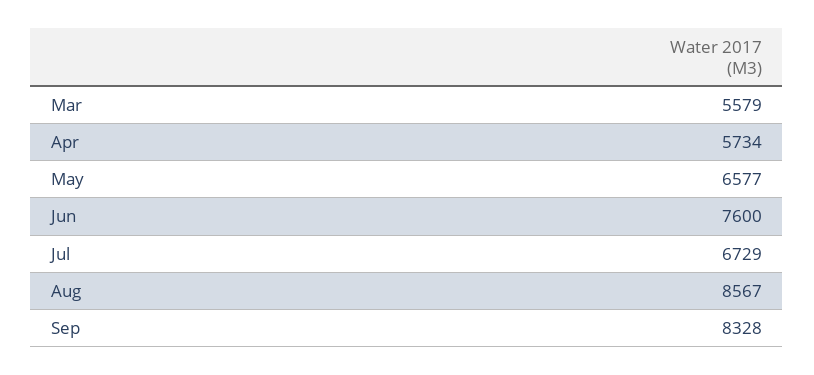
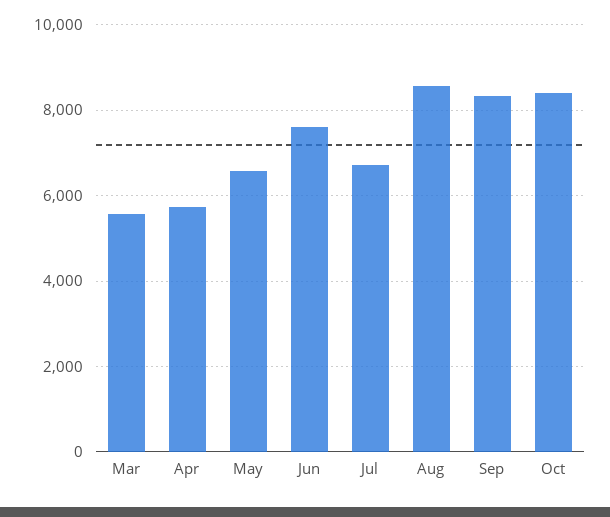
Oct: none -> 8400

